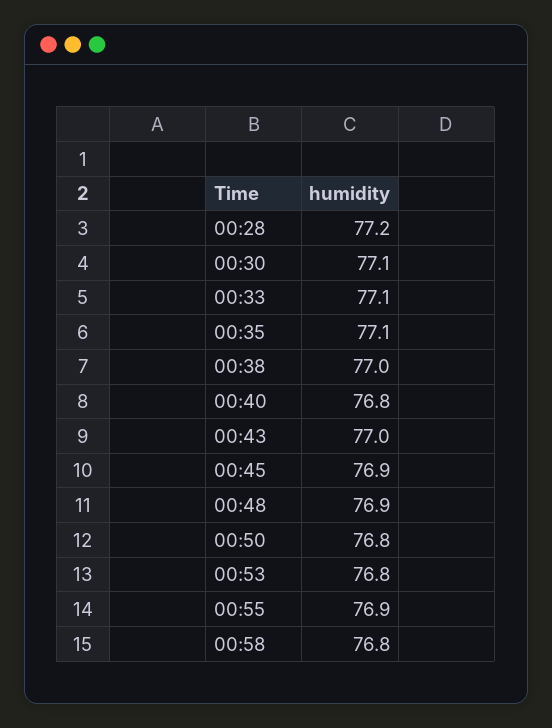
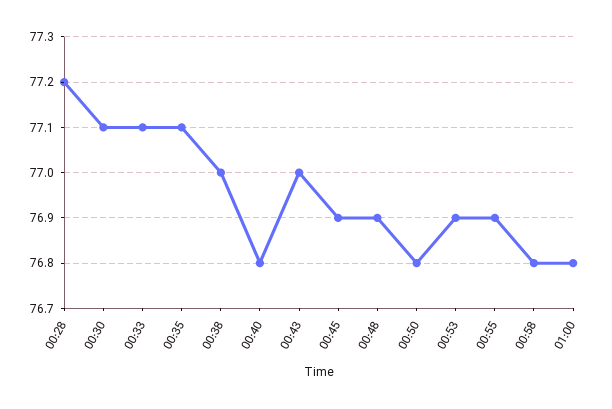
00:53: 76.8 -> 76.9
01:00: none -> 76.8

